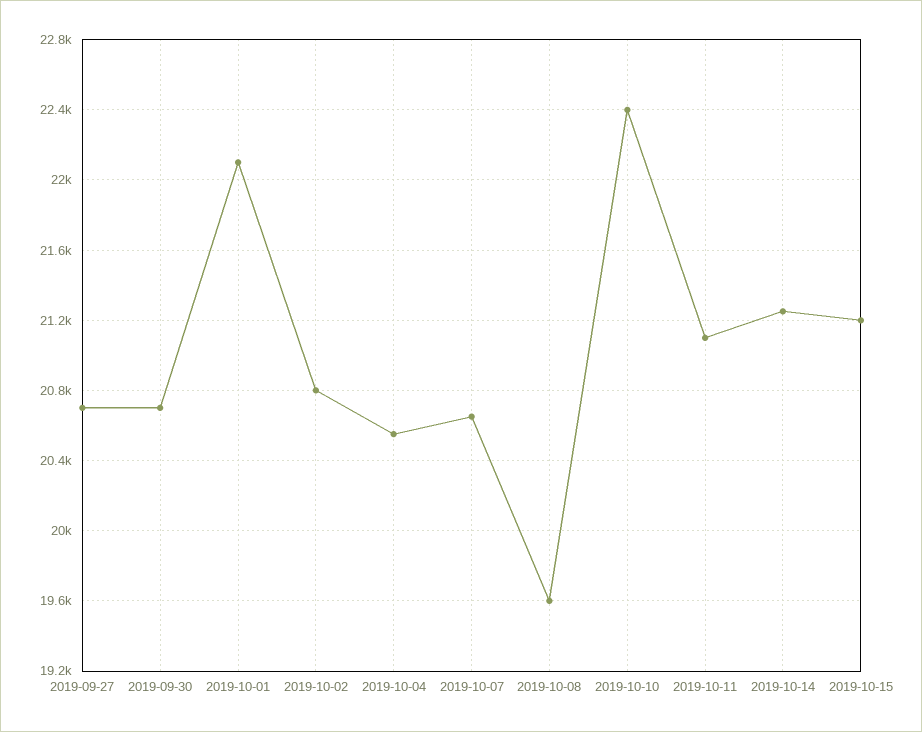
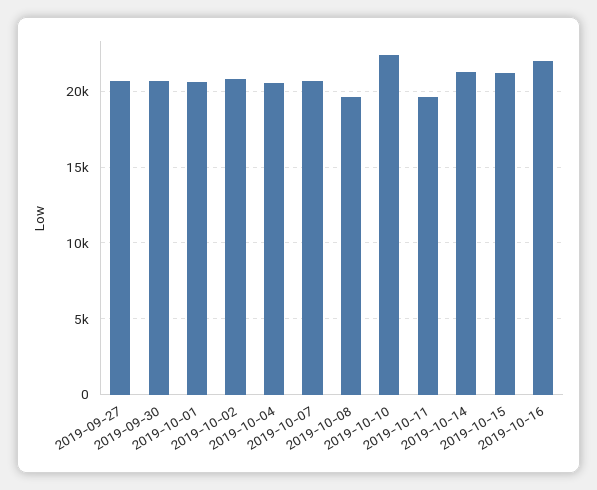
2019-10-01: 22100 -> 20500
2019-10-11: 21100 -> 19500
2019-10-16: none -> 22000

